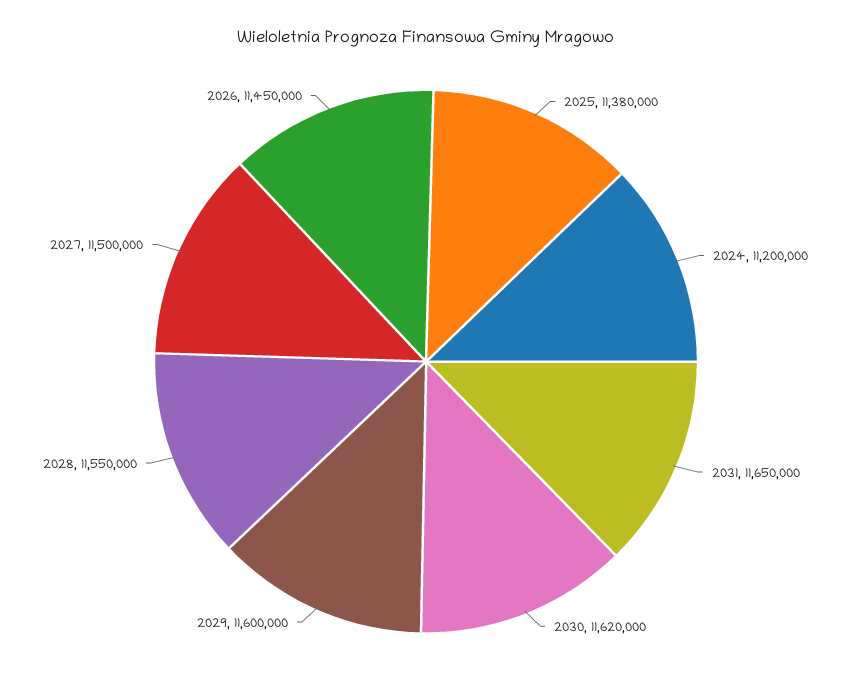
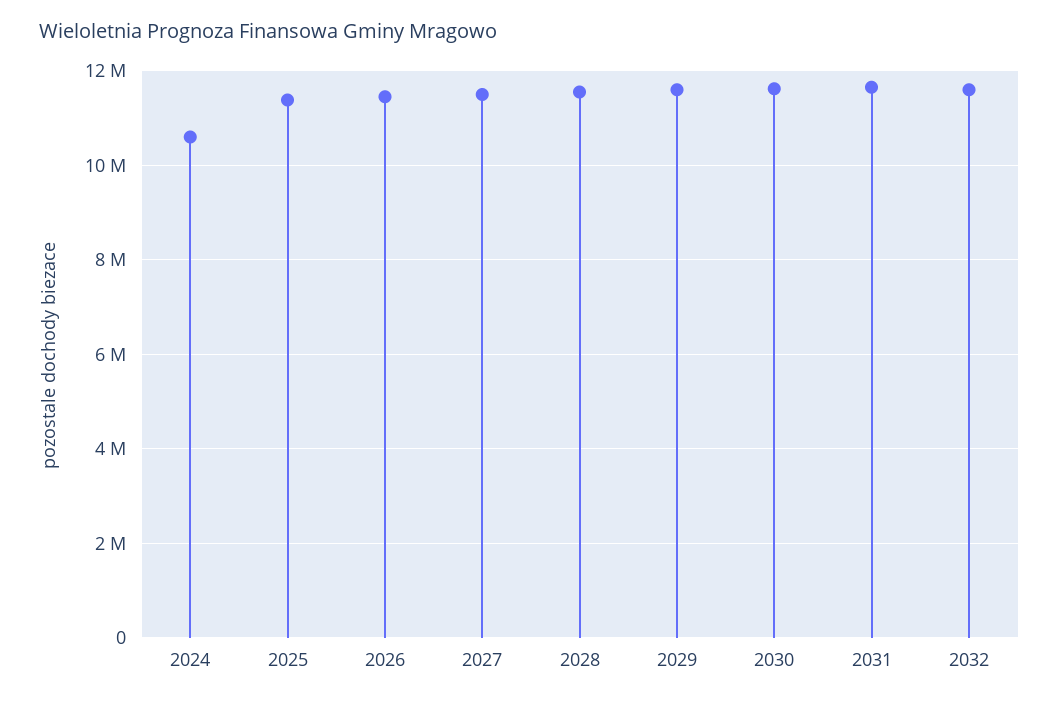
2024: 11200000 -> 10600000
2032: none -> 11600000

